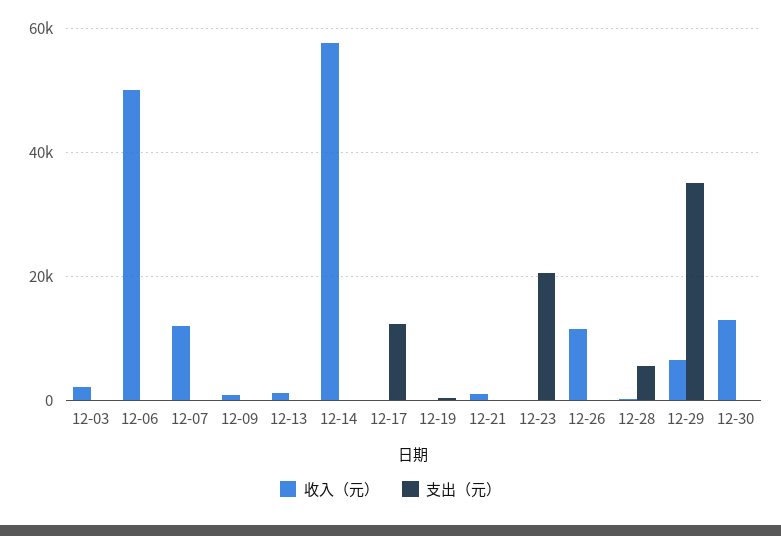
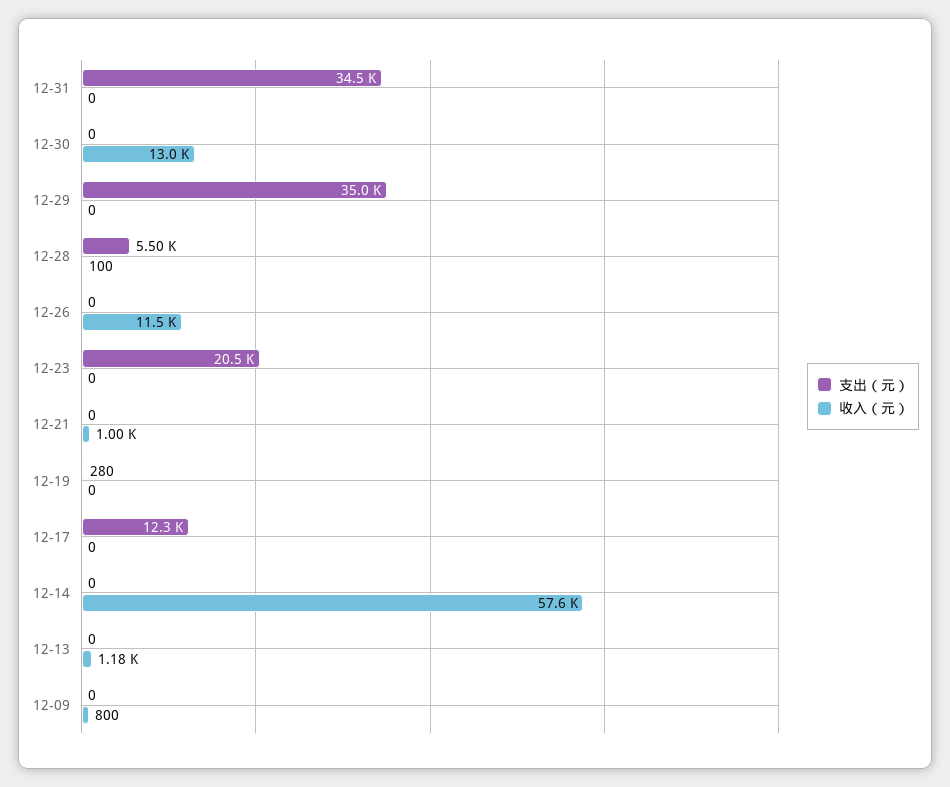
收入（元）, 12-03: 2000 -> none
支出（元）, 12-03: 0 -> none
收入（元）, 12-06: 50000 -> none
支出（元）, 12-06: 0 -> none
收入（元）, 12-07: 12000 -> none
支出（元）, 12-07: 0 -> none
收入（元）, 12-29: 6000 -> 0
支出（元）, 12-31: none -> 34500
收入（元）, 12-31: none -> 0

